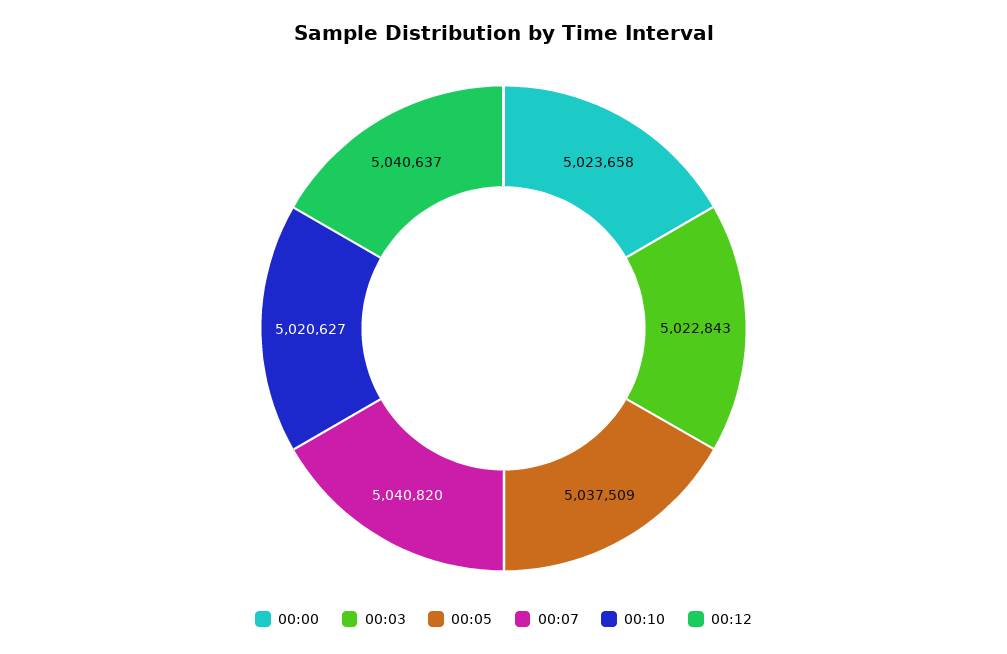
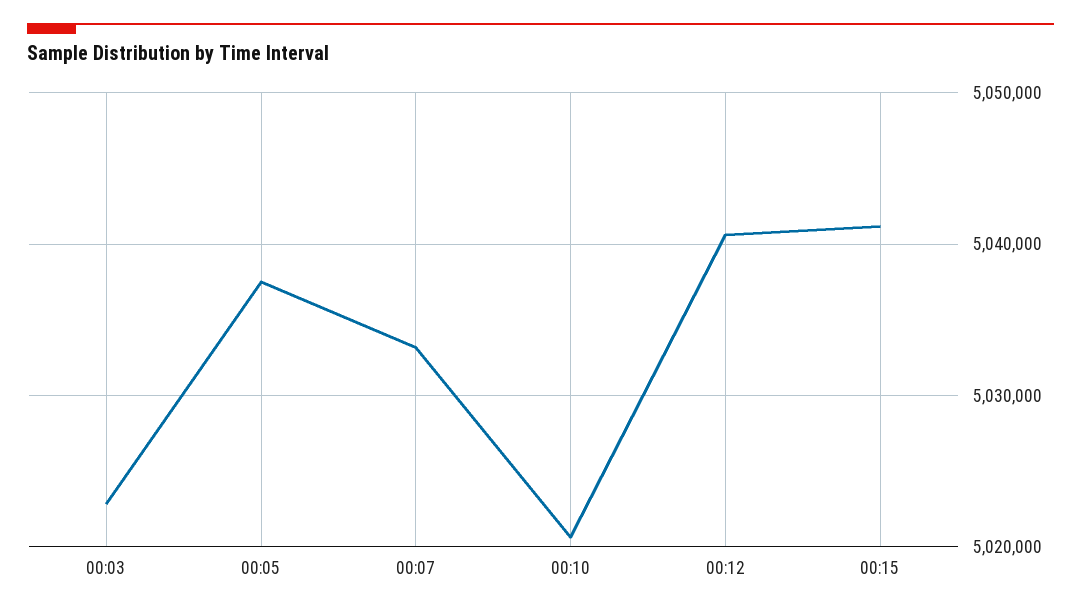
00:00: 5023658 -> none
00:07: 5040820 -> 5033000
00:15: none -> 5041000

